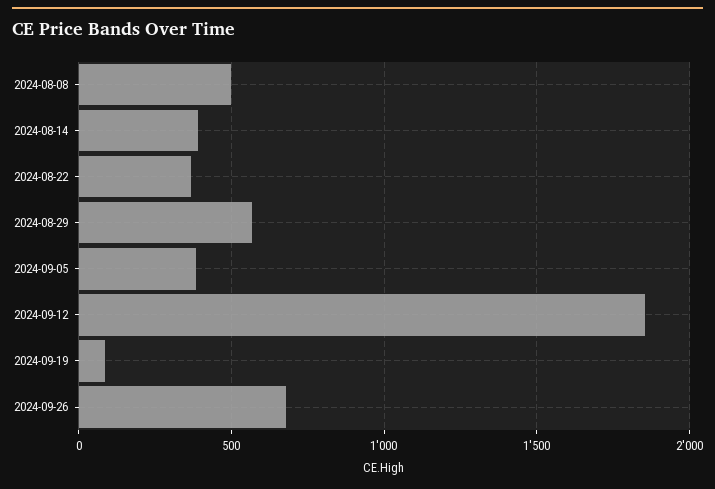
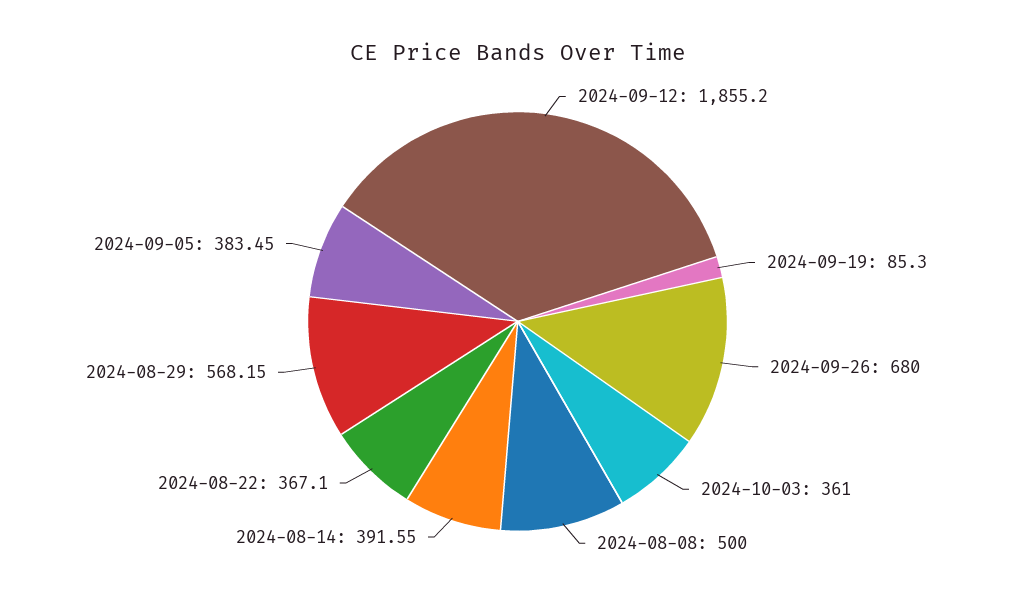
2024-10-03: none -> 361

